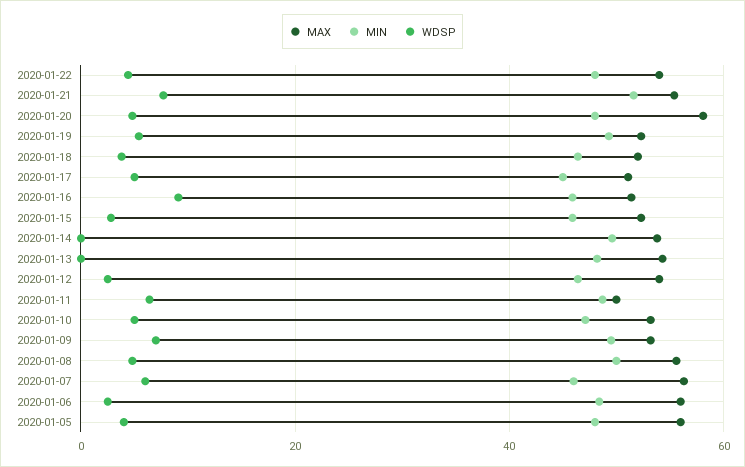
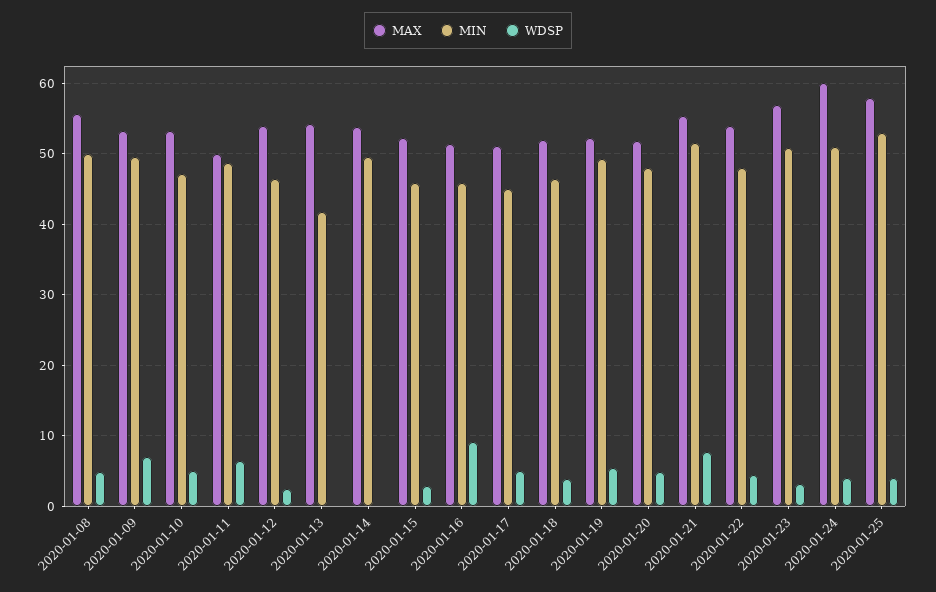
MAX, 2020-01-20: 58 -> 52
MIN, 2020-01-13: 48 -> 42
MAX, 2020-01-07: 56 -> none
MIN, 2020-01-07: 46 -> none
WDSP, 2020-01-07: 6 -> none
MAX, 2020-01-06: 56 -> none
MIN, 2020-01-06: 48 -> none
WDSP, 2020-01-06: 2 -> none
MAX, 2020-01-05: 56 -> none
MIN, 2020-01-05: 48 -> none
WDSP, 2020-01-05: 4 -> none
MAX, 2020-01-23: none -> 57
MIN, 2020-01-23: none -> 51
WDSP, 2020-01-23: none -> 3
MAX, 2020-01-24: none -> 60
MIN, 2020-01-24: none -> 51
WDSP, 2020-01-24: none -> 4
MAX, 2020-01-25: none -> 58
MIN, 2020-01-25: none -> 53
WDSP, 2020-01-25: none -> 4

